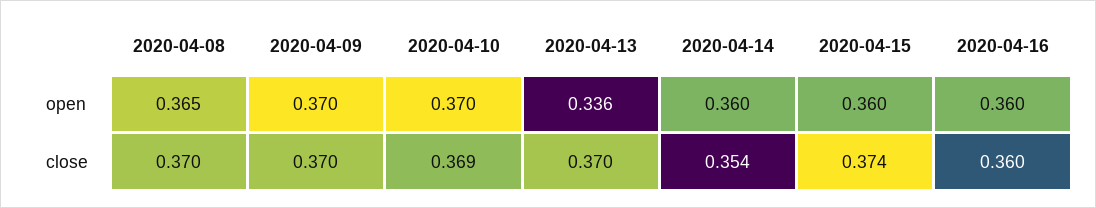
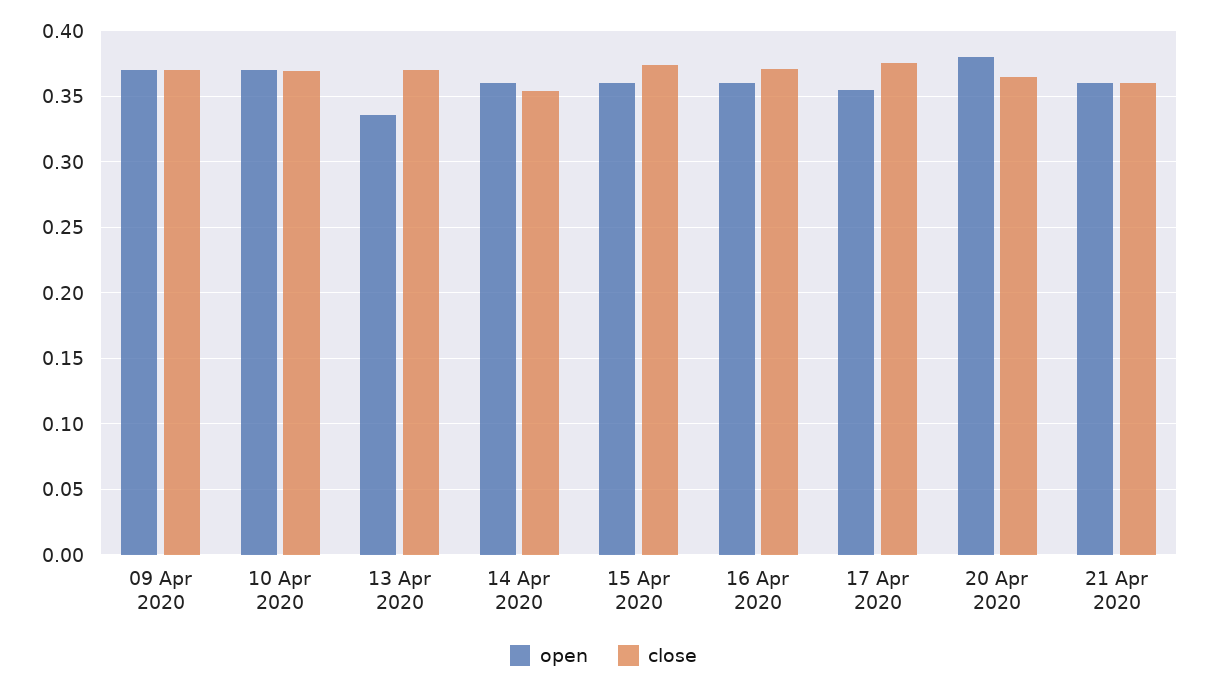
open, 2020-04-08: 0.365 -> none
close, 2020-04-08: 0.37 -> none
close, 2020-04-16: 0.36 -> 0.37
open, 17 Apr 2020: none -> 0.355
close, 17 Apr 2020: none -> 0.375
open, 20 Apr 2020: none -> 0.38
close, 20 Apr 2020: none -> 0.365
open, 21 Apr 2020: none -> 0.36
close, 21 Apr 2020: none -> 0.36

